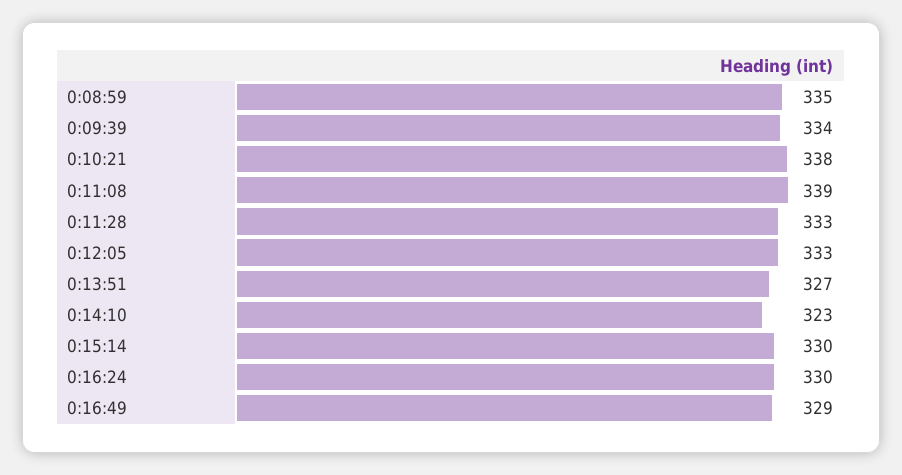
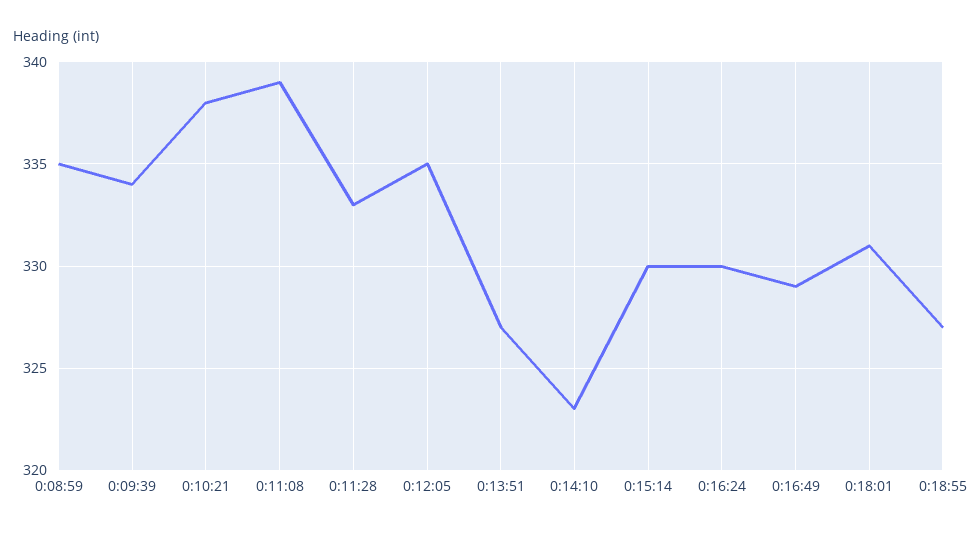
0:12:05: 333 -> 335
0:18:01: none -> 331
0:18:55: none -> 327

